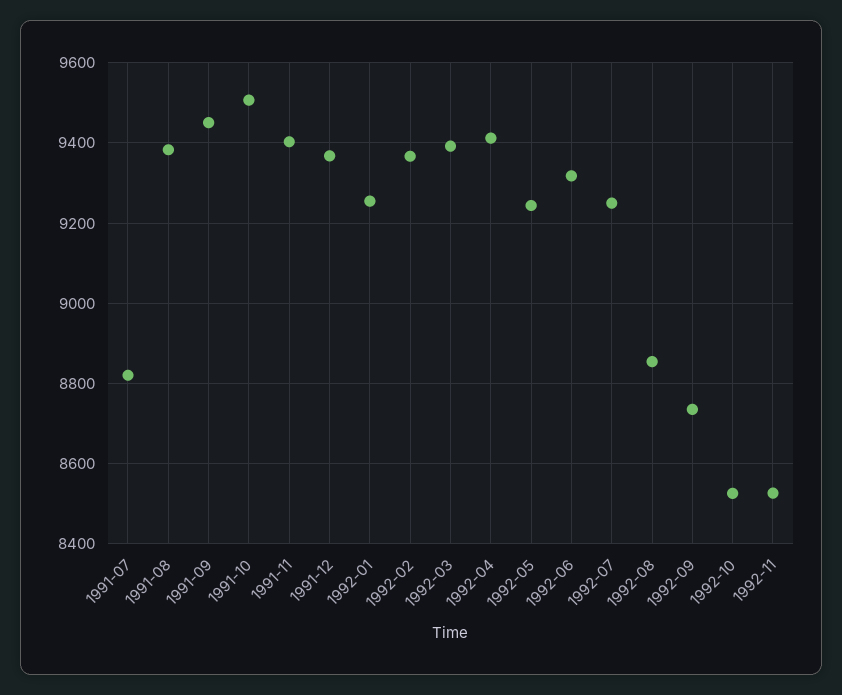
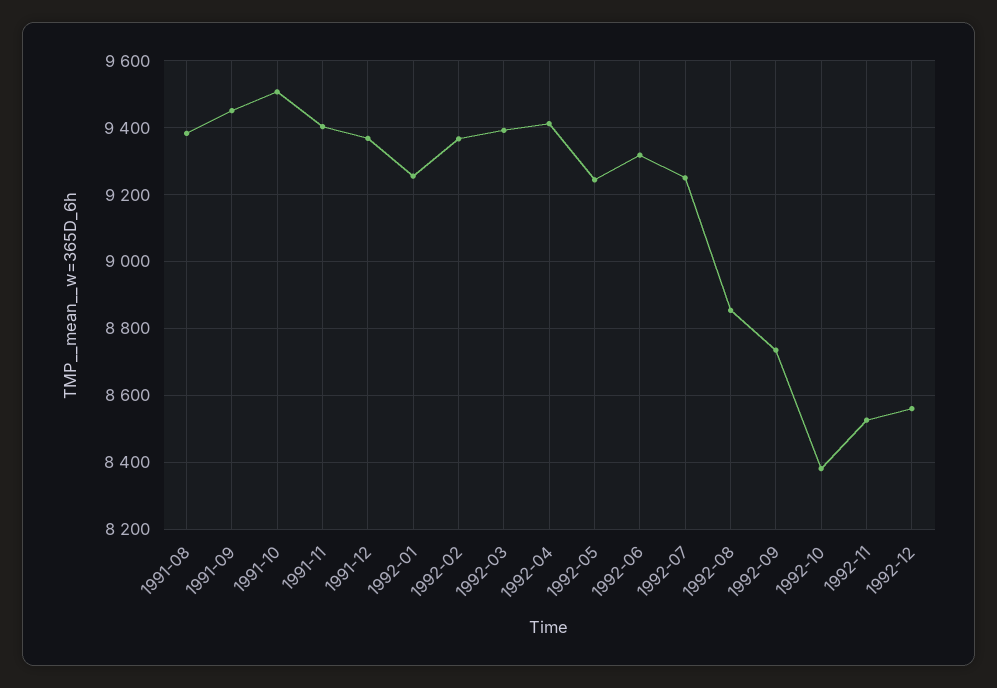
1991-07: 8820 -> none
1992-10: 8520 -> 8380
1992-12: none -> 8560

